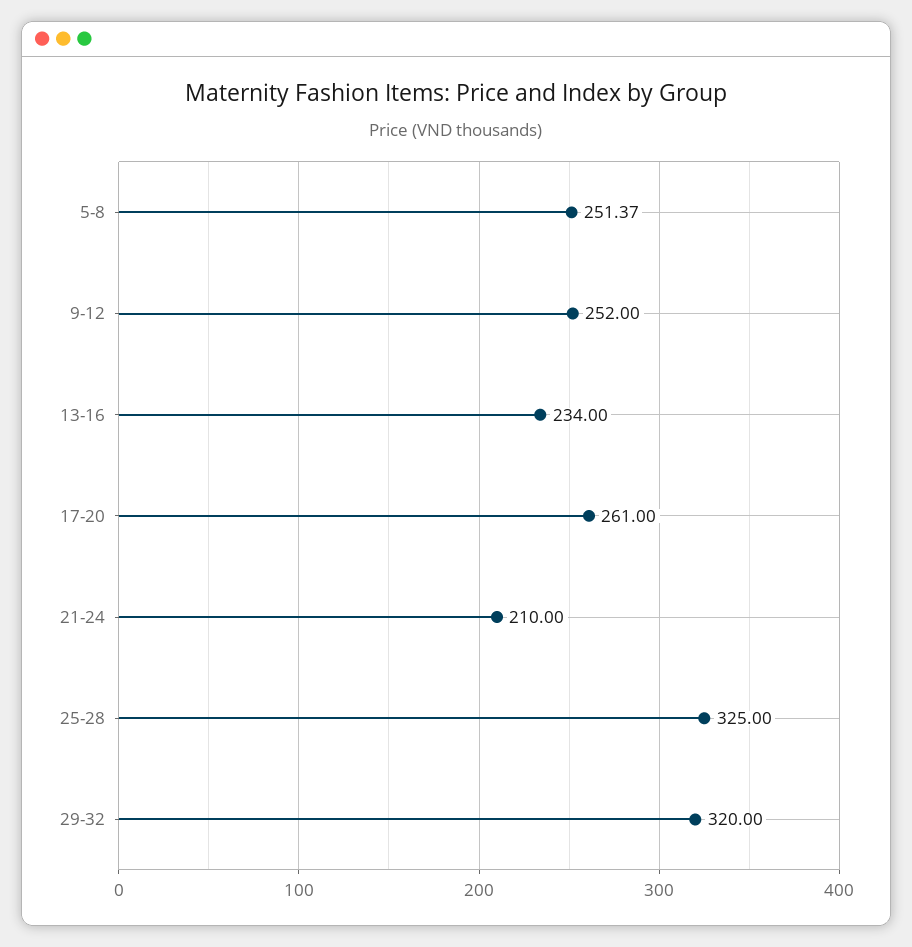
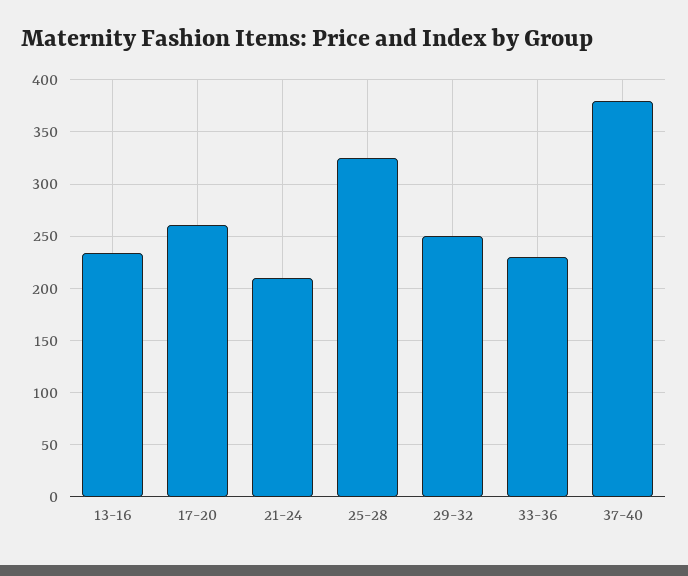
5-8: 251.37 -> none
9-12: 252 -> none
29-32: 320 -> 250
33-36: none -> 230
37-40: none -> 380

